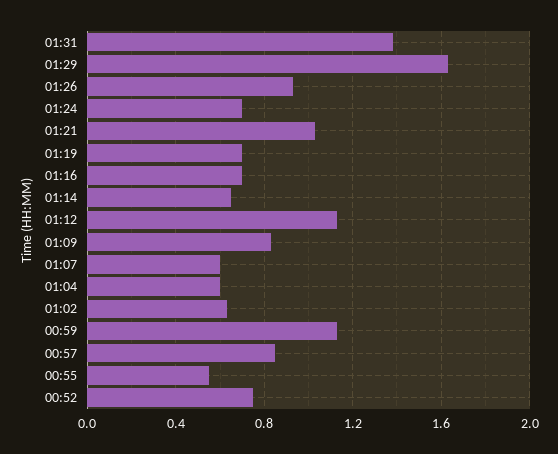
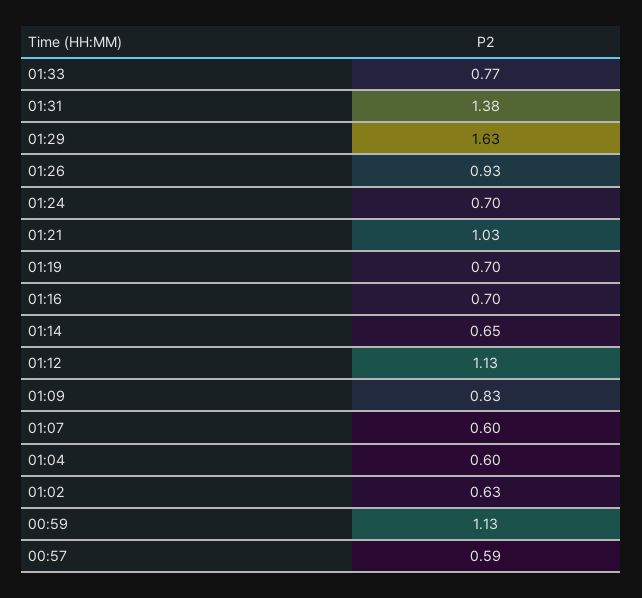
00:57: 0.85 -> 0.59
00:55: 0.55 -> none
00:52: 0.75 -> none
01:33: none -> 0.77

